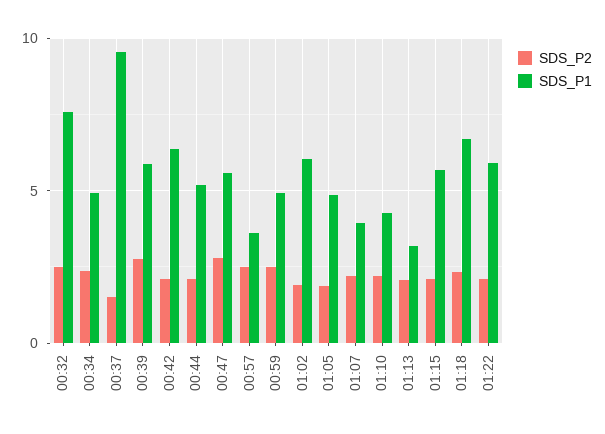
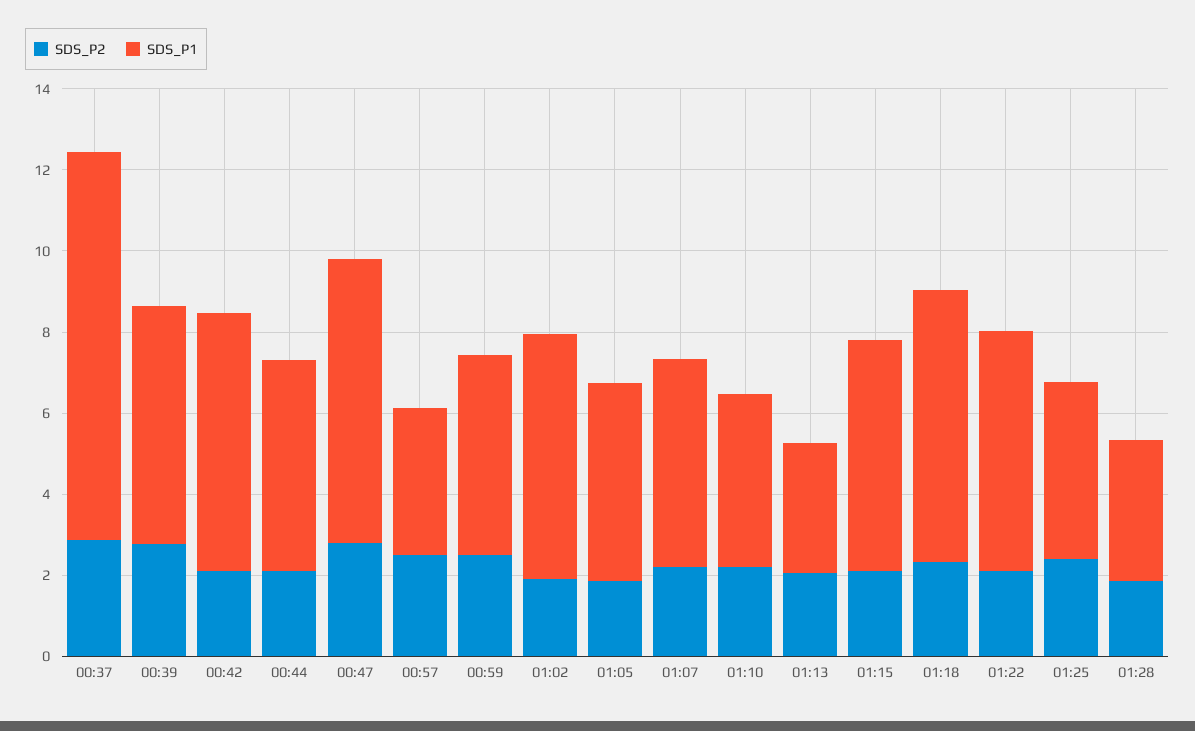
SDS_P2, 00:32: 2.5 -> none
SDS_P1, 00:32: 7.5 -> none
SDS_P2, 00:34: 2.5 -> none
SDS_P1, 00:34: 5 -> none
SDS_P2, 00:37: 1.5 -> 3
SDS_P1, 00:47: 5.5 -> 7
SDS_P1, 01:07: 4 -> 5
SDS_P2, 01:25: none -> 2.5
SDS_P1, 01:25: none -> 4.5
SDS_P2, 01:28: none -> 2
SDS_P1, 01:28: none -> 3.5

